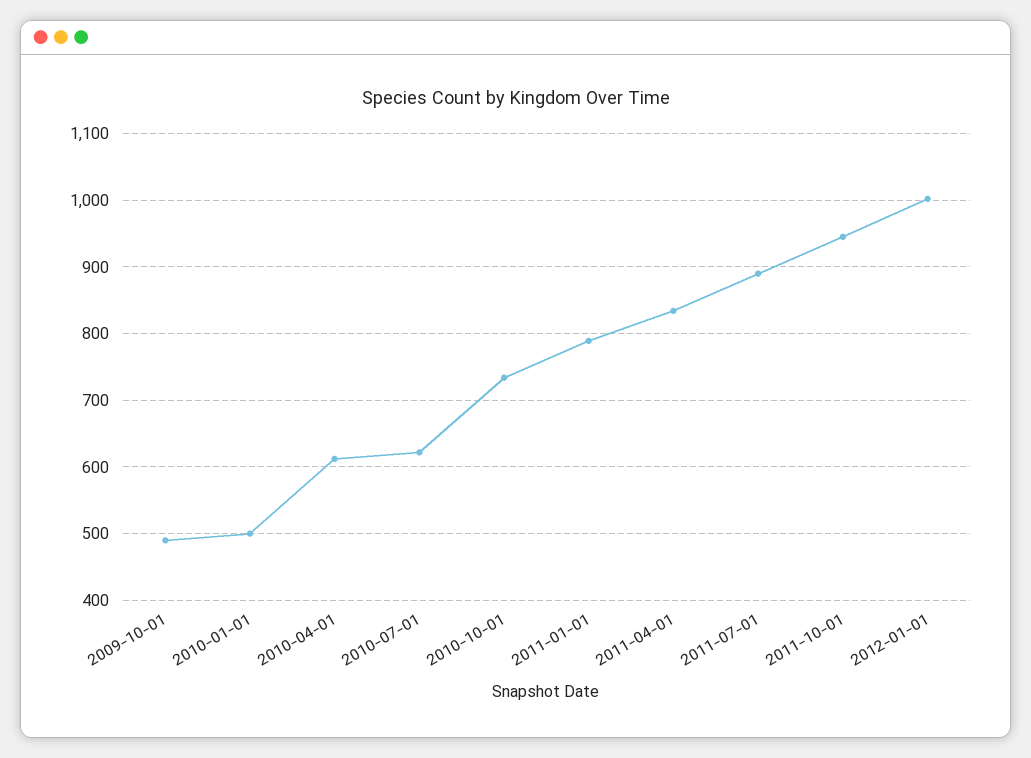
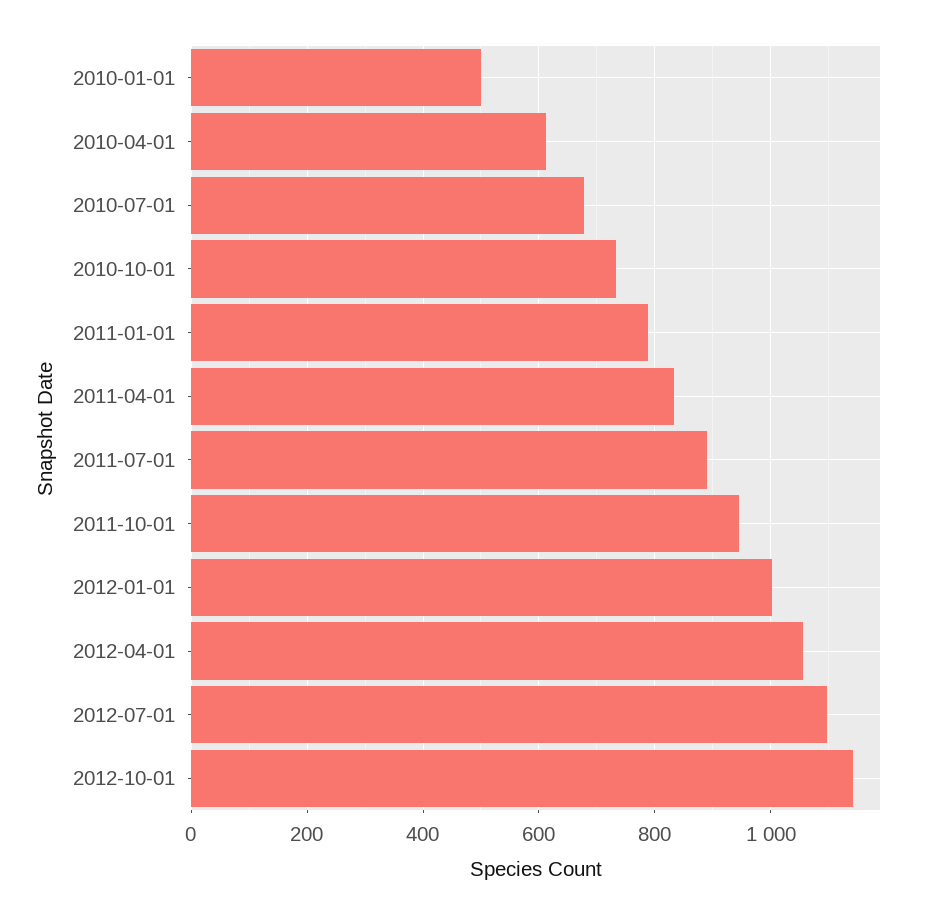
2009-10-01: 490 -> none
2010-07-01: 620 -> 680
2012-04-01: none -> 1060
2012-07-01: none -> 1100
2012-10-01: none -> 1140

